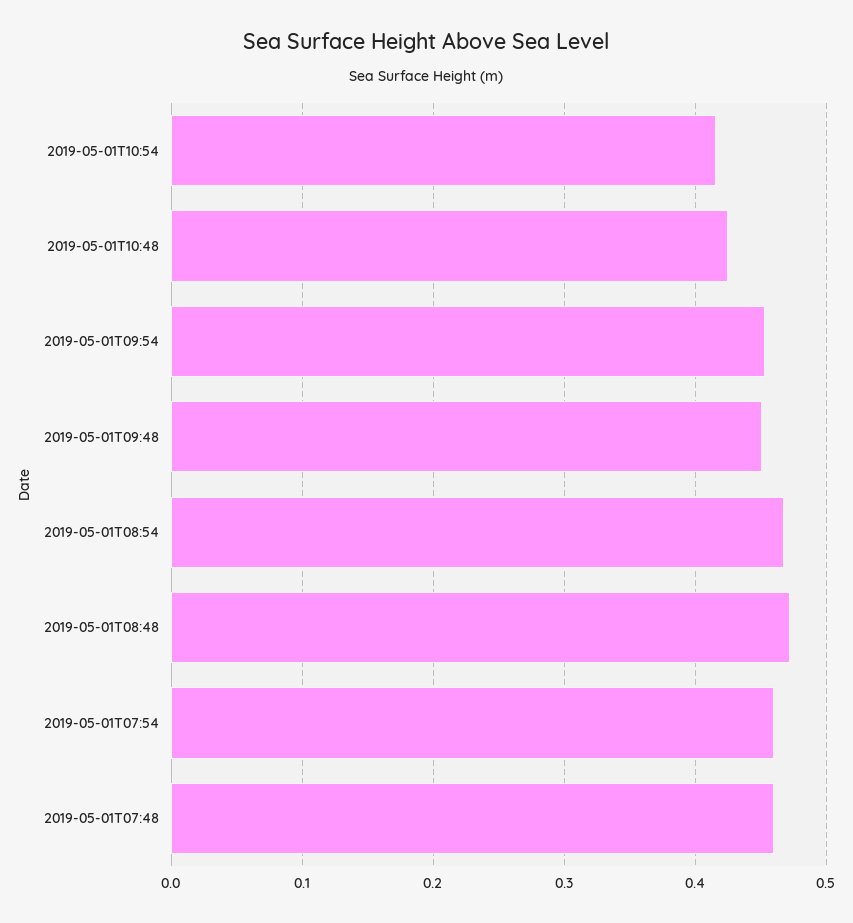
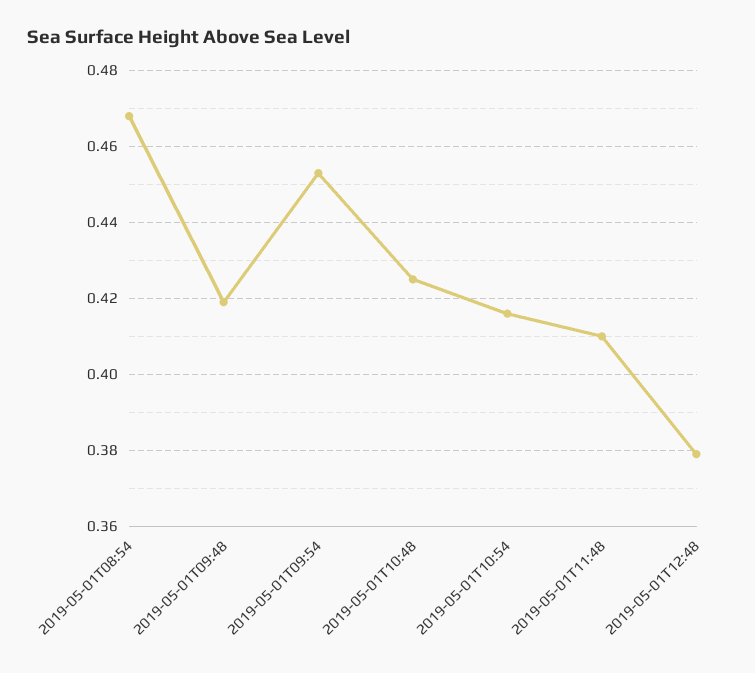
2019-05-01T09:48: 0.45 -> 0.42
2019-05-01T08:48: 0.47 -> none
2019-05-01T07:54: 0.46 -> none
2019-05-01T07:48: 0.46 -> none
2019-05-01T11:48: none -> 0.41
2019-05-01T12:48: none -> 0.38

